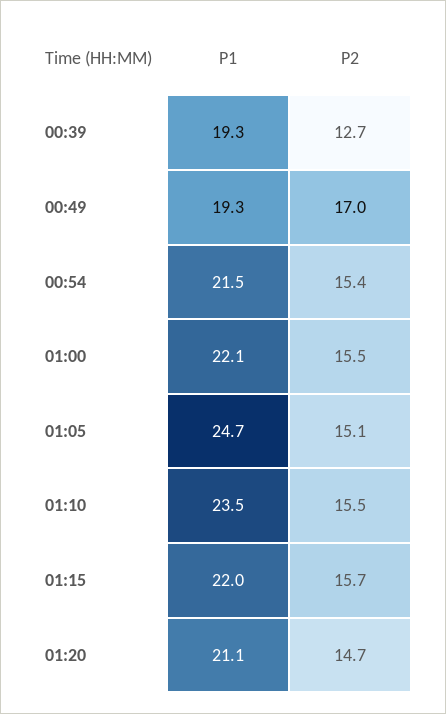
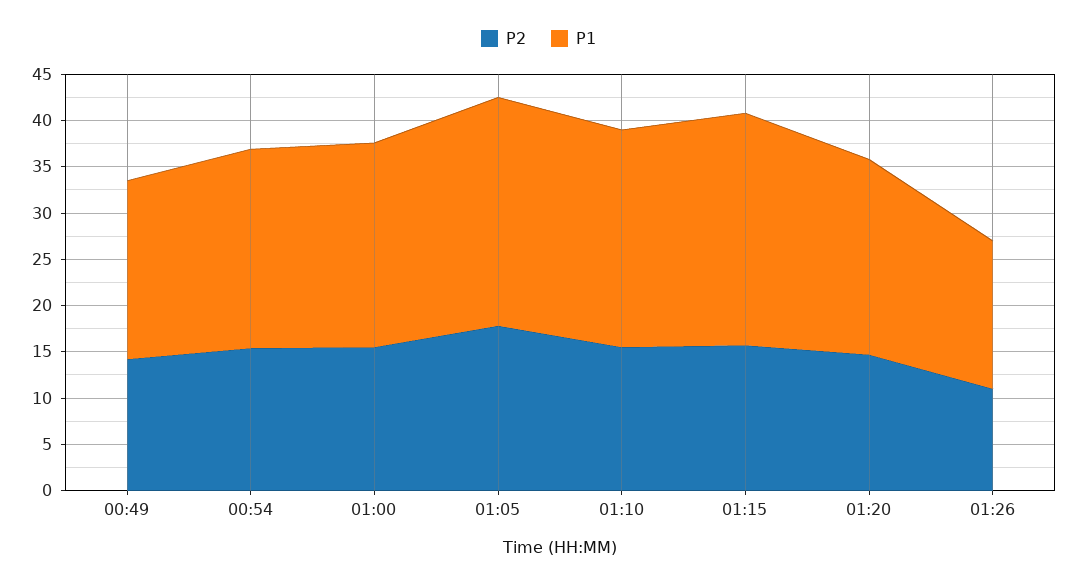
P1, 00:39: 19.3 -> none
P2, 00:39: 12.7 -> none
P2, 00:49: 17 -> 14
P2, 01:05: 15.1 -> 18
P1, 01:15: 22 -> 25
P2, 01:26: none -> 11
P1, 01:26: none -> 16

